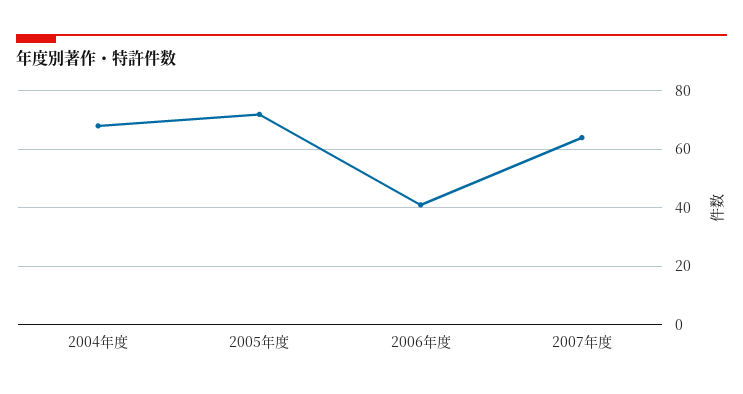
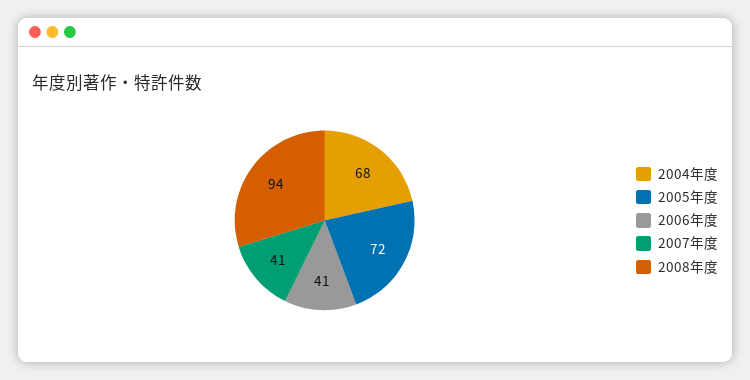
2007年度: 65 -> 41
2008年度: none -> 94

